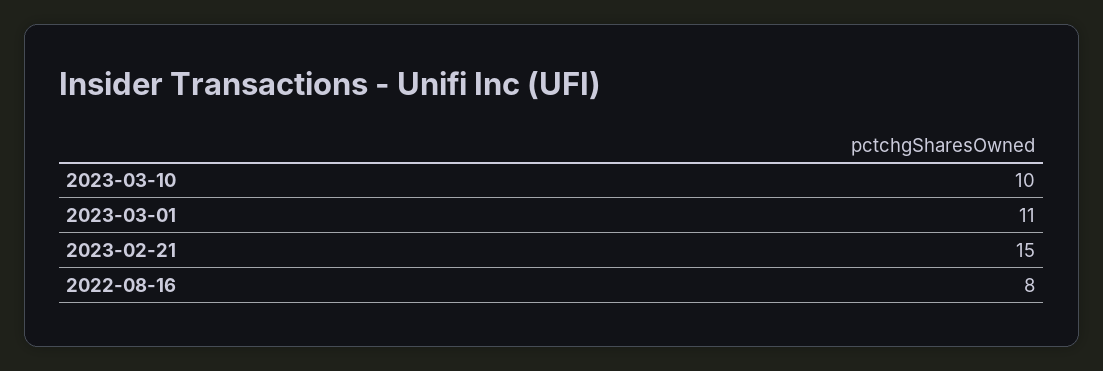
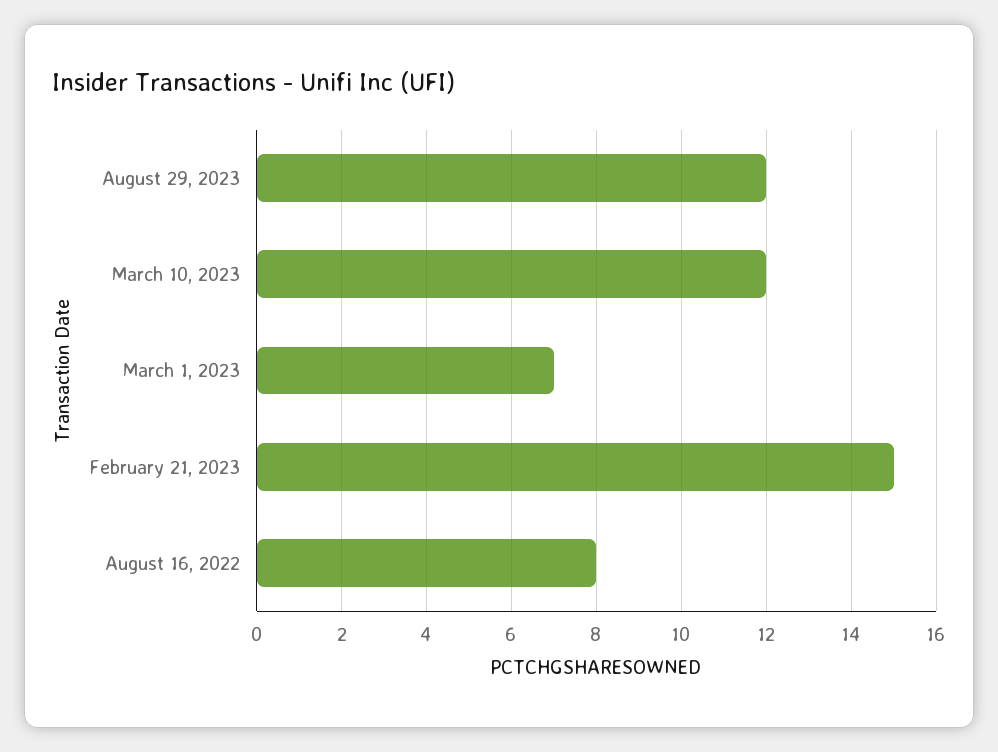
2023-03-10: 10 -> 12
2023-03-01: 11 -> 7
August 29, 2023: none -> 12

